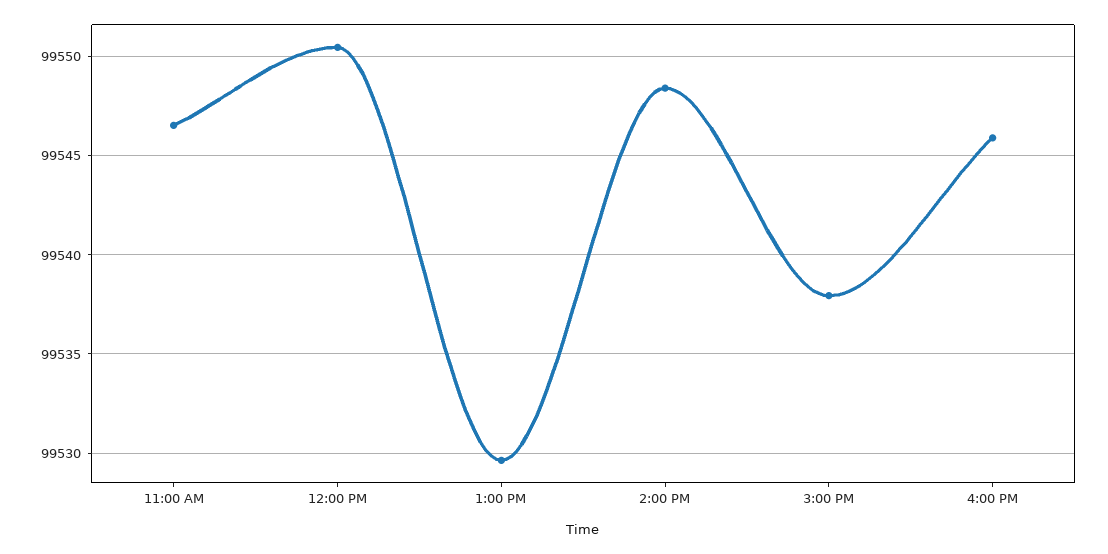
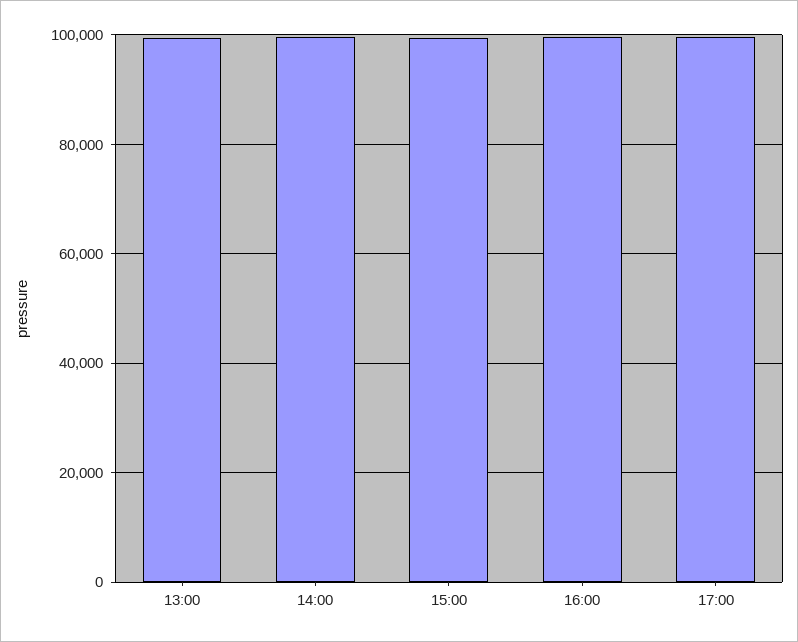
11:00 AM: 99546.5 -> none
12:00 PM: 99550.5 -> none
17:00: none -> 100000

